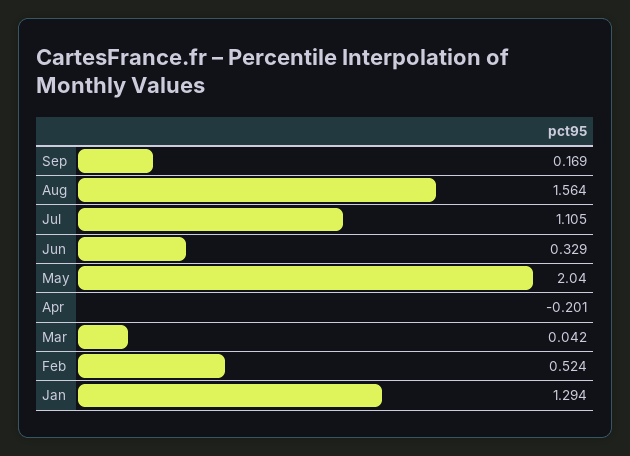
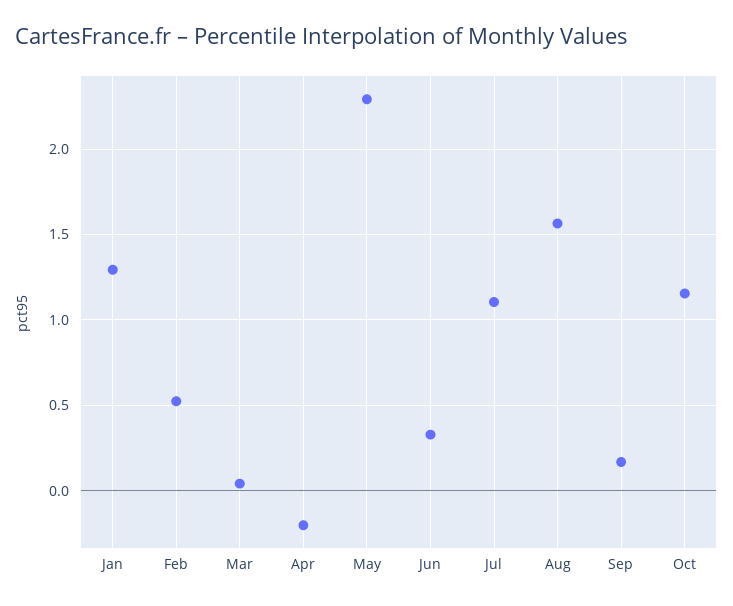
May: 2.04 -> 2.3
Oct: none -> 1.15

